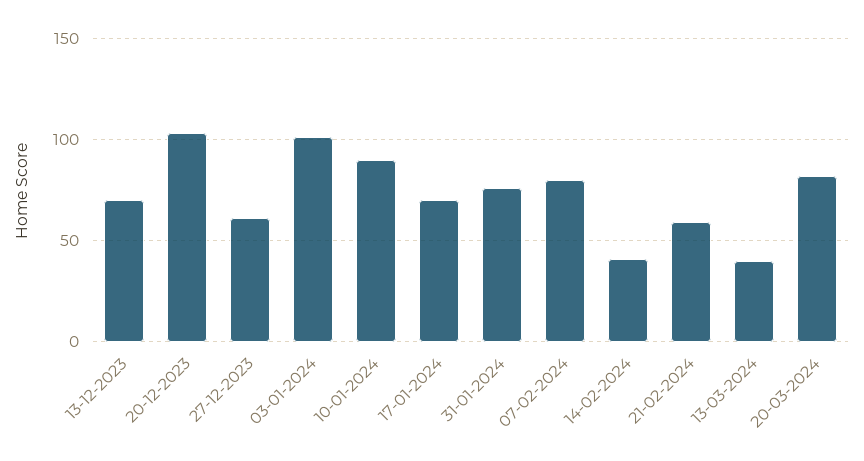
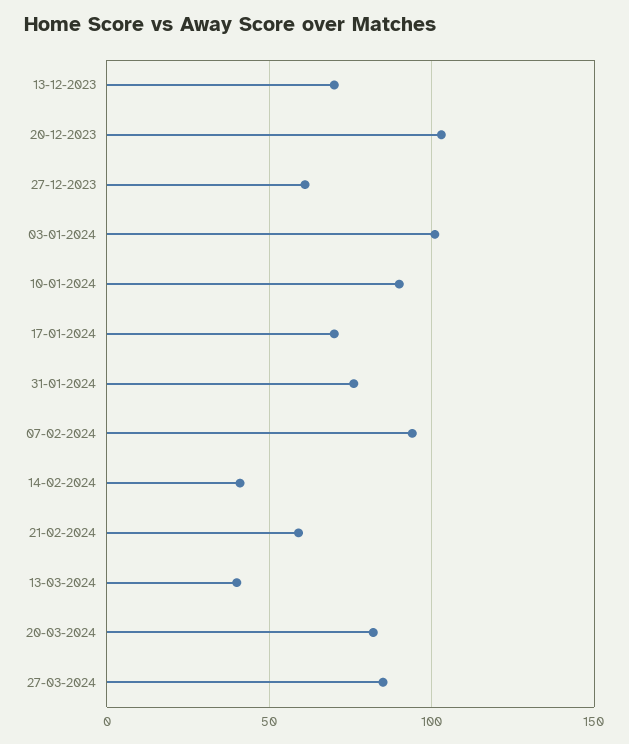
07-02-2024: 80 -> 95
27-03-2024: none -> 85

